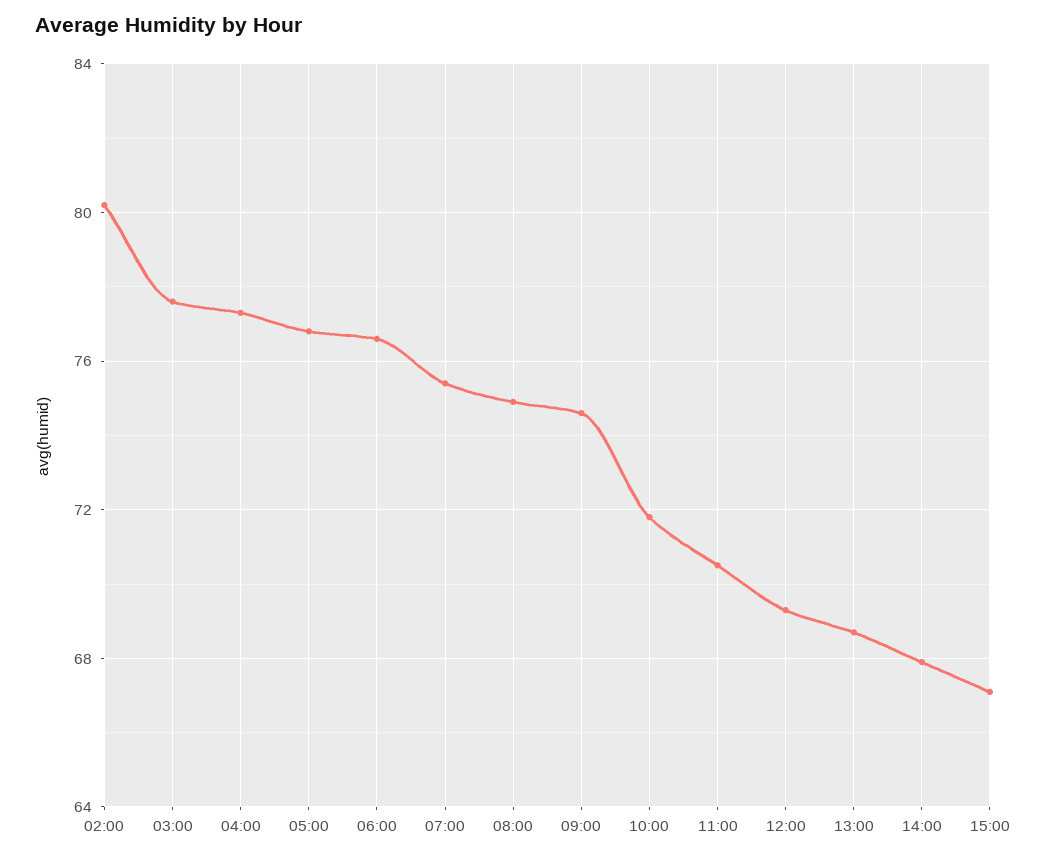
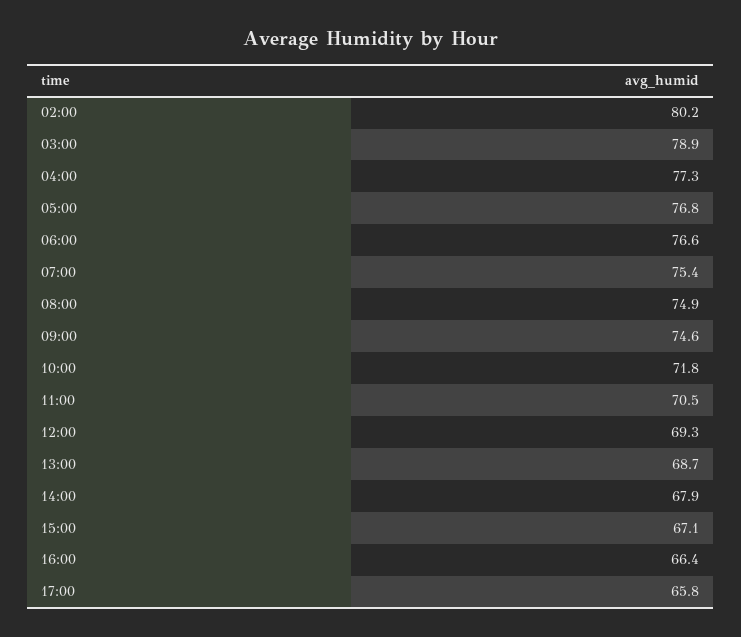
03:00: 77.5 -> 78.9
16:00: none -> 66.4
17:00: none -> 65.8

